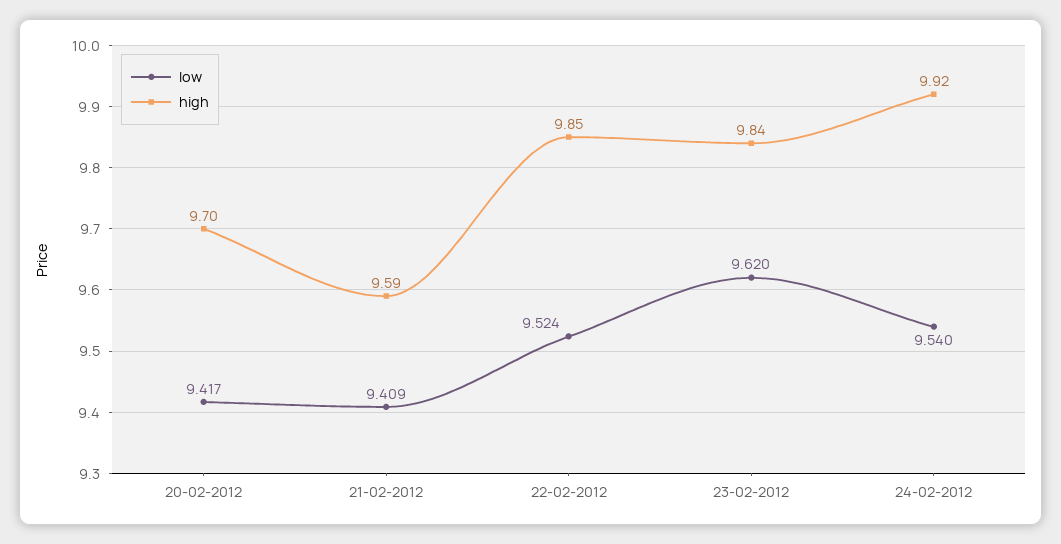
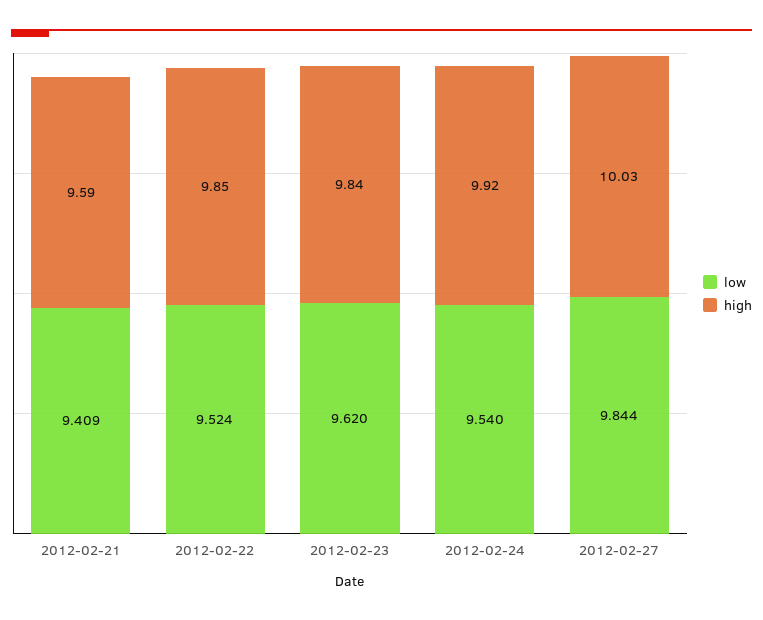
low, 20-02-2012: 9.417 -> none
high, 20-02-2012: 9.7 -> none
low, 2012-02-27: none -> 9.844
high, 2012-02-27: none -> 10.03

